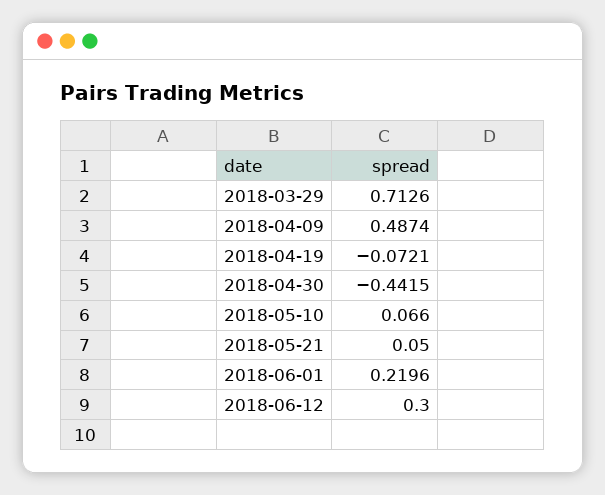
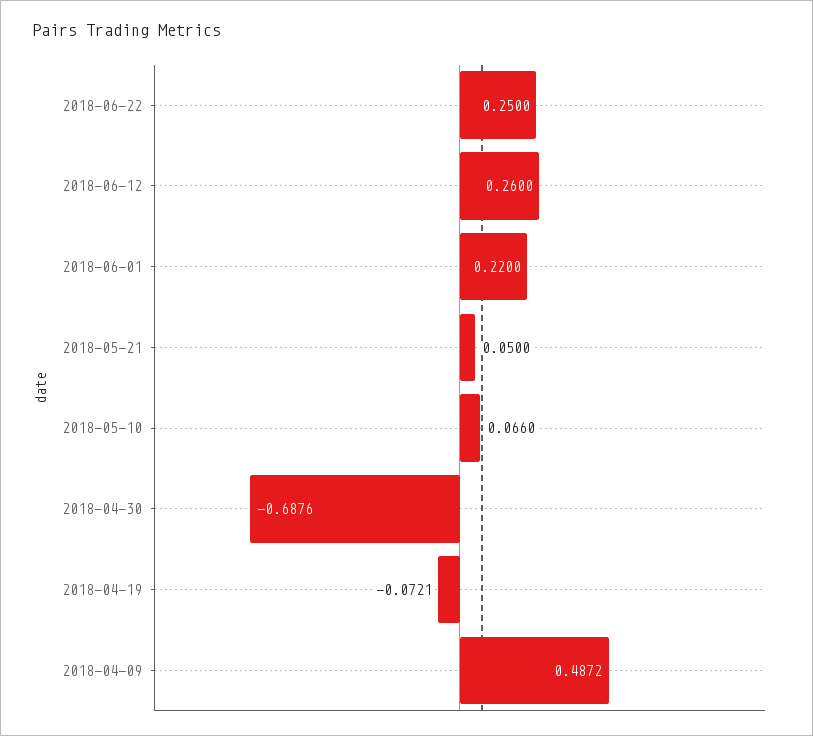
2018-03-29: 0.7126 -> none
2018-04-09: 0.4874 -> 0.4872
2018-04-30: -0.4415 -> -0.6876
2018-06-01: 0.2196 -> 0.22
2018-06-12: 0.3 -> 0.26
2018-06-22: none -> 0.25

